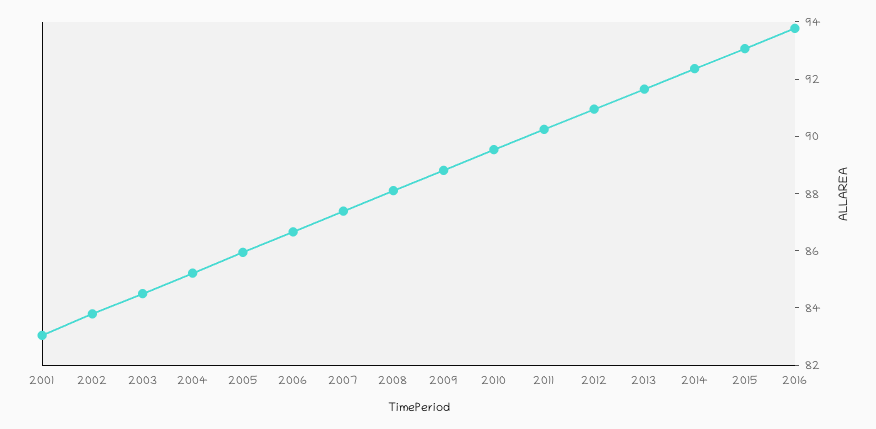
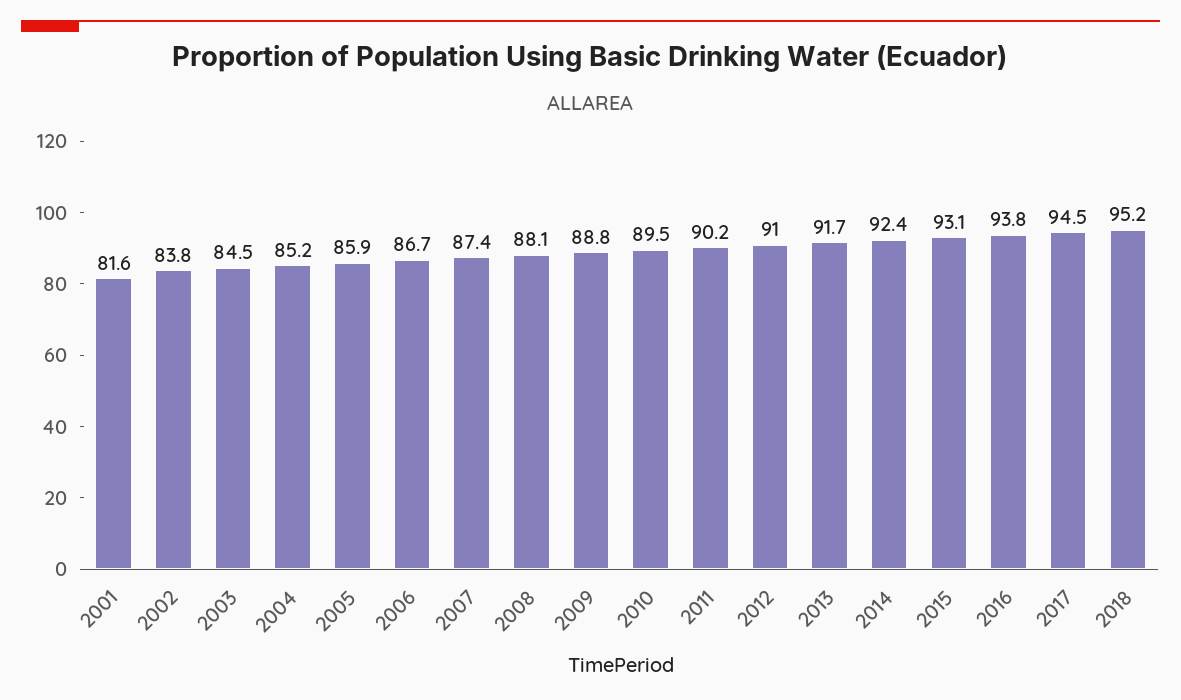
2001: 83 -> 81.6
2017: none -> 94.5
2018: none -> 95.2

